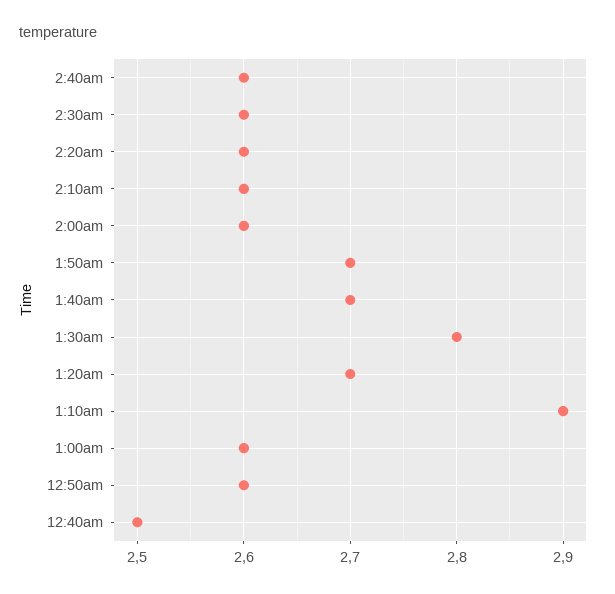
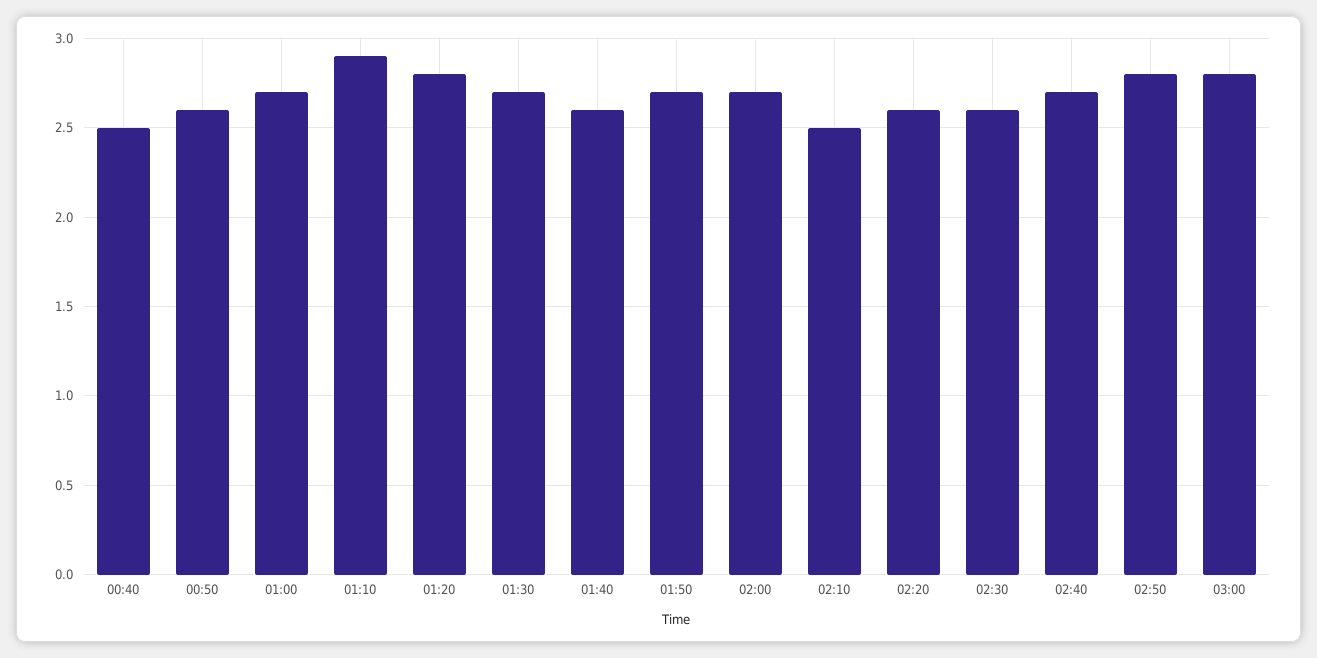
2:40am: 2.6 -> 2.7
2:10am: 2.6 -> 2.5
2:00am: 2.6 -> 2.7
1:40am: 2.7 -> 2.6
1:30am: 2.8 -> 2.7
1:20am: 2.7 -> 2.8
1:00am: 2.6 -> 2.7
02:50: none -> 2.8
03:00: none -> 2.8

